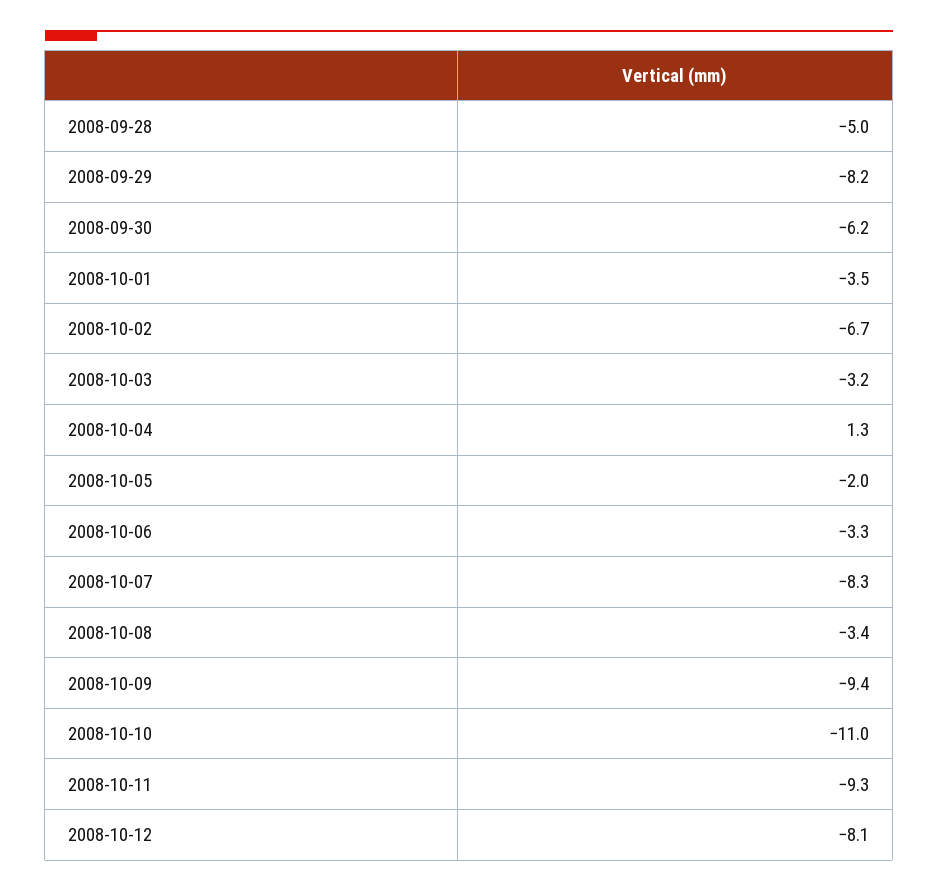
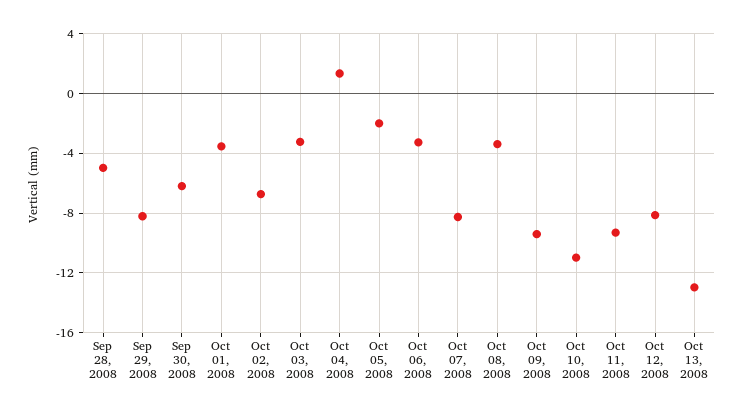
Oct 13, 2008: none -> -13

